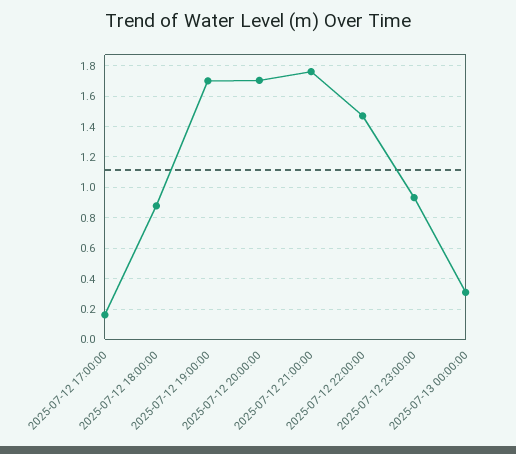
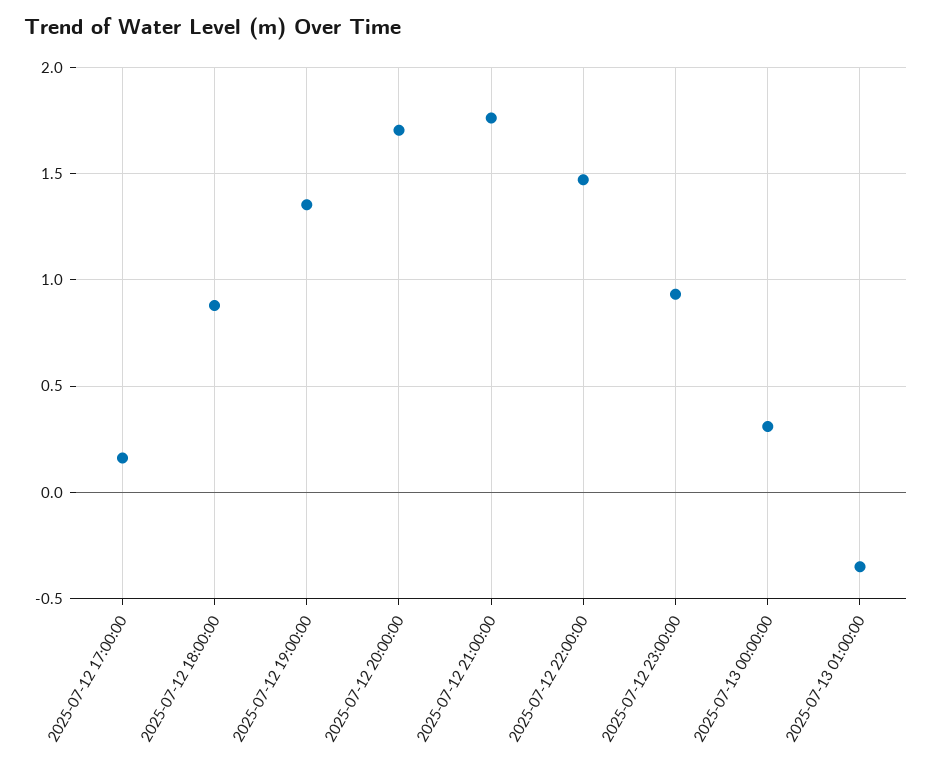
2025-07-12 19:00:00: 1.7 -> 1.35
2025-07-13 01:00:00: none -> -0.35

